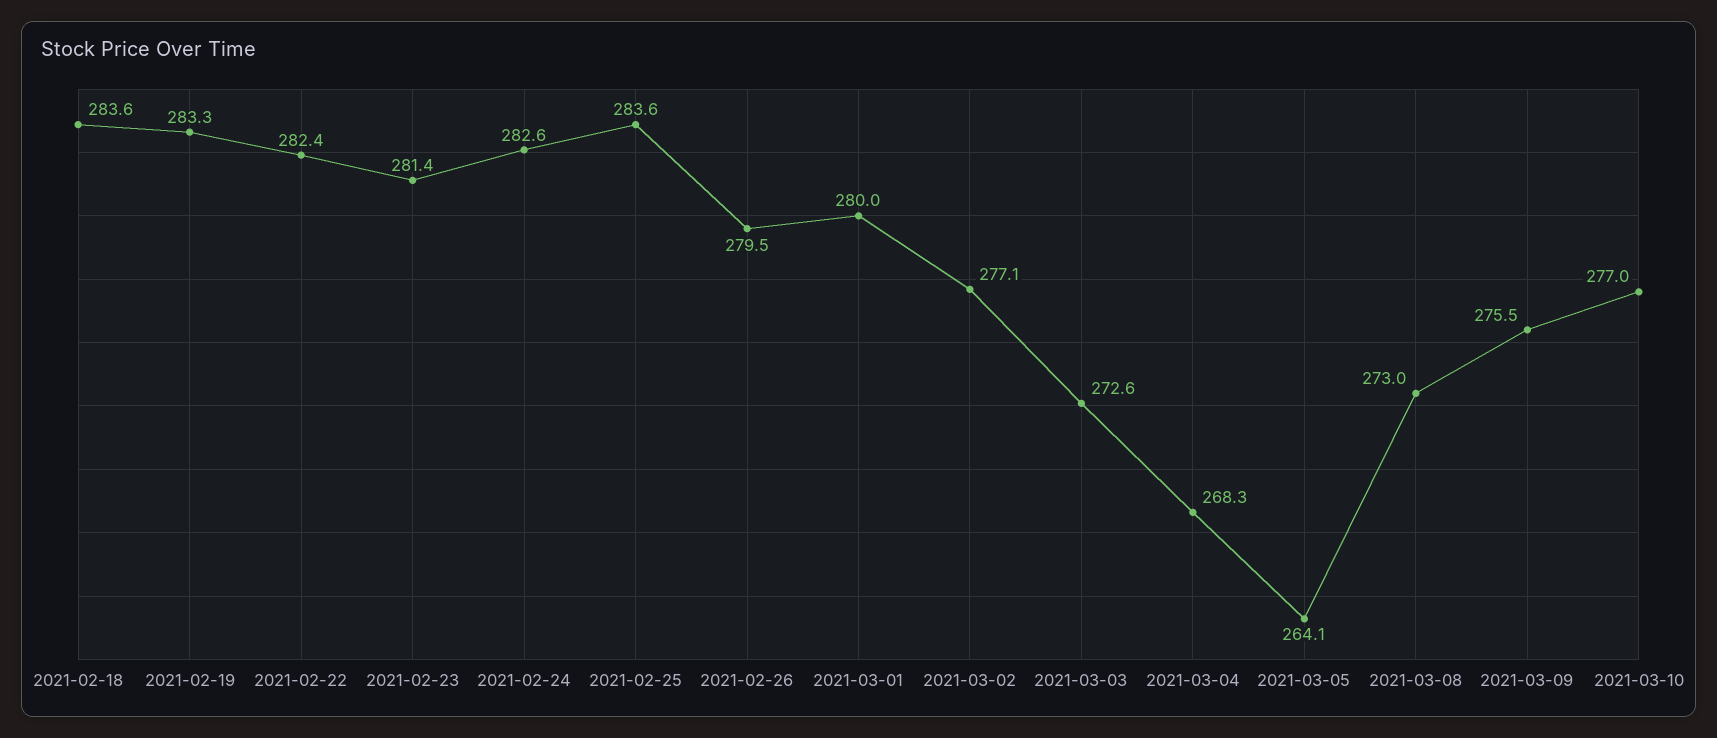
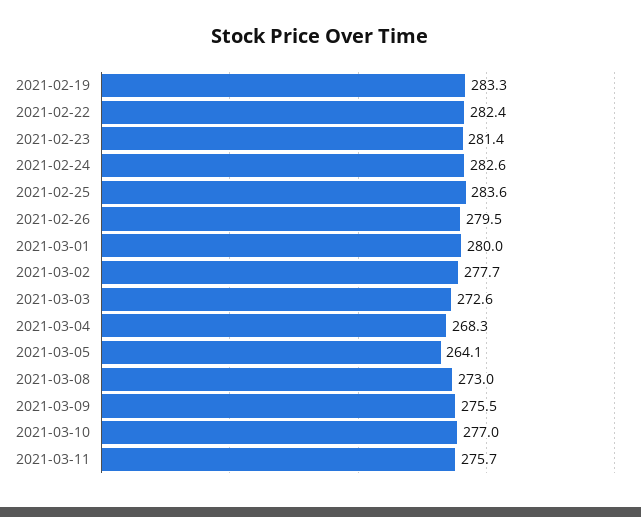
2021-02-18: 283.6 -> none
2021-03-02: 277.1 -> 277.7
2021-03-11: none -> 275.7

